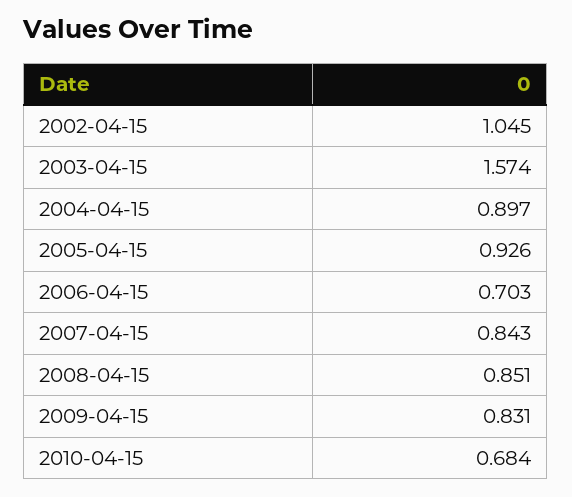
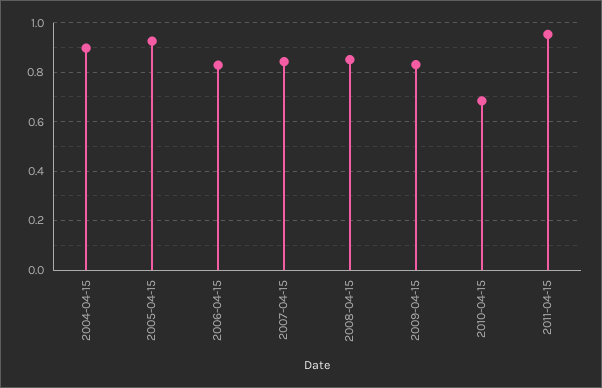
2002-04-15: 1.045 -> none
2003-04-15: 1.574 -> none
2006-04-15: 0.703 -> 0.825
2011-04-15: none -> 0.95

